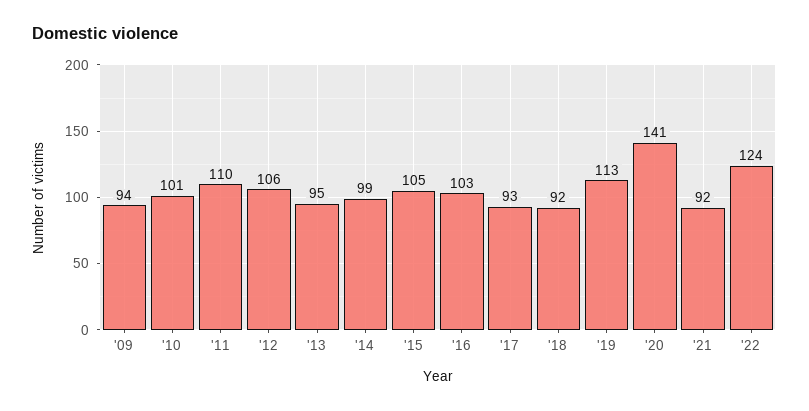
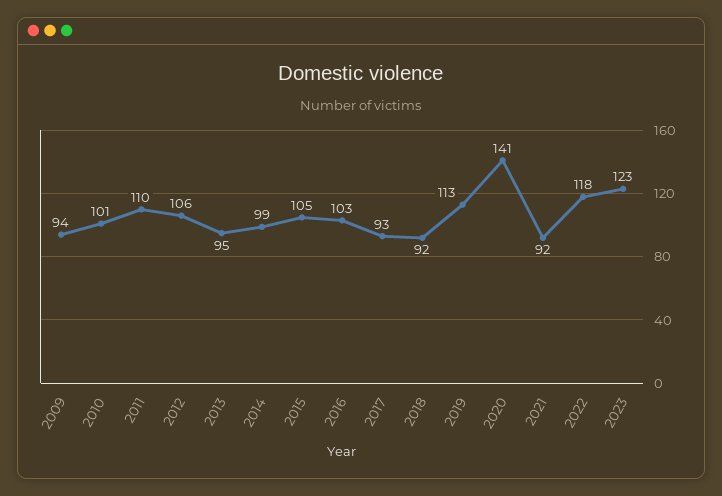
'22: 124 -> 118
2023: none -> 123

